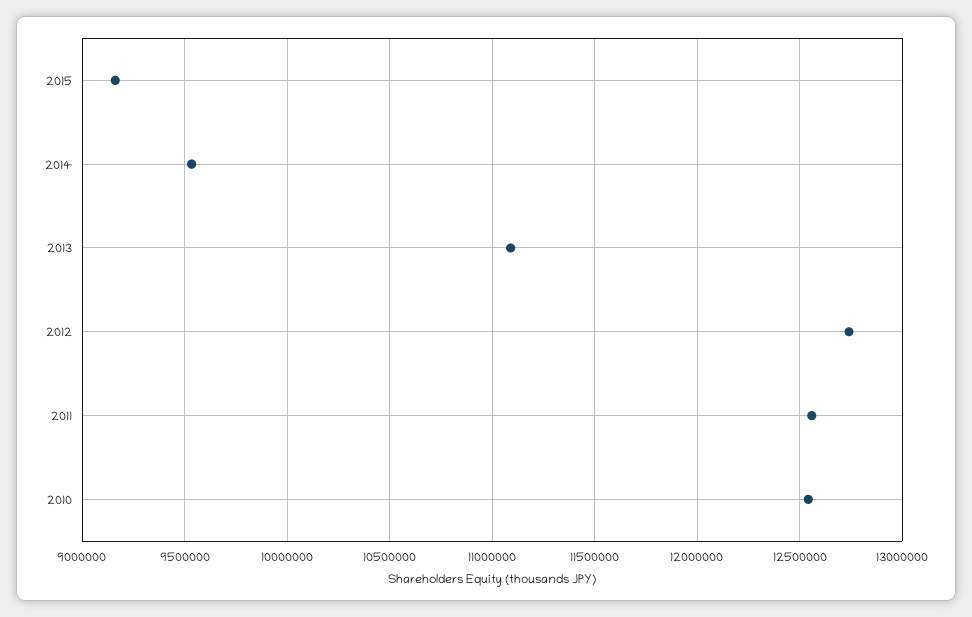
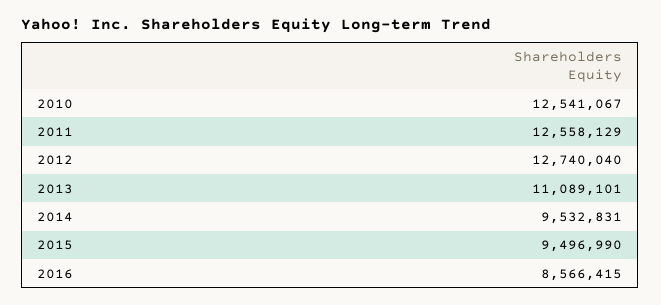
2015: 9150000 -> 9496990
2016: none -> 8566415

